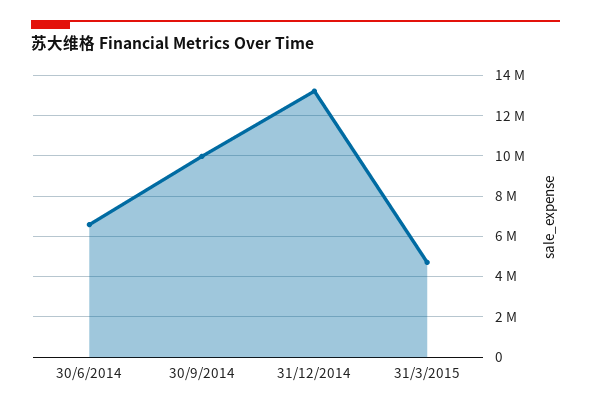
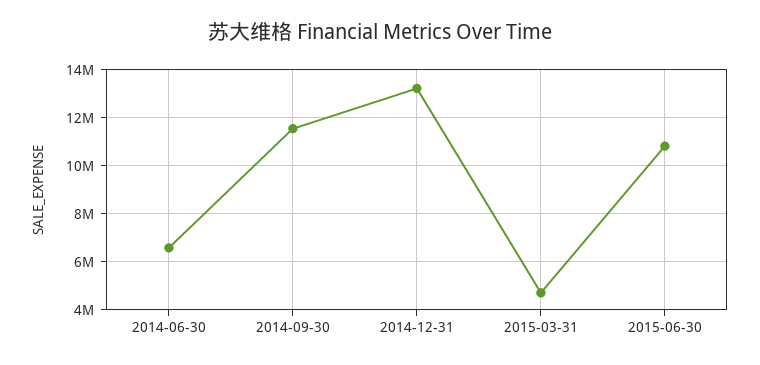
30/9/2014: 10000000 -> 11500000
2015-06-30: none -> 10750000

